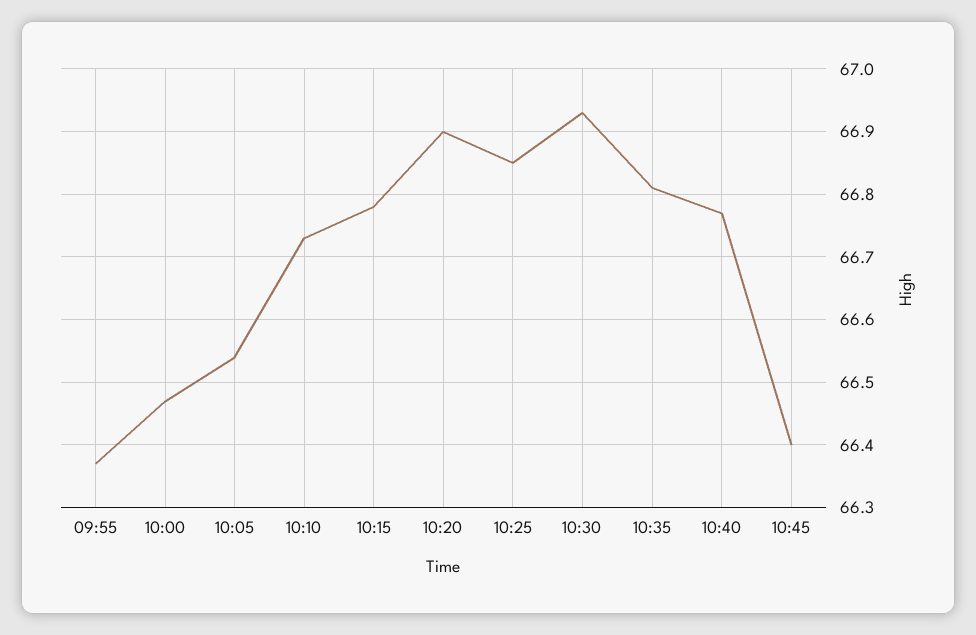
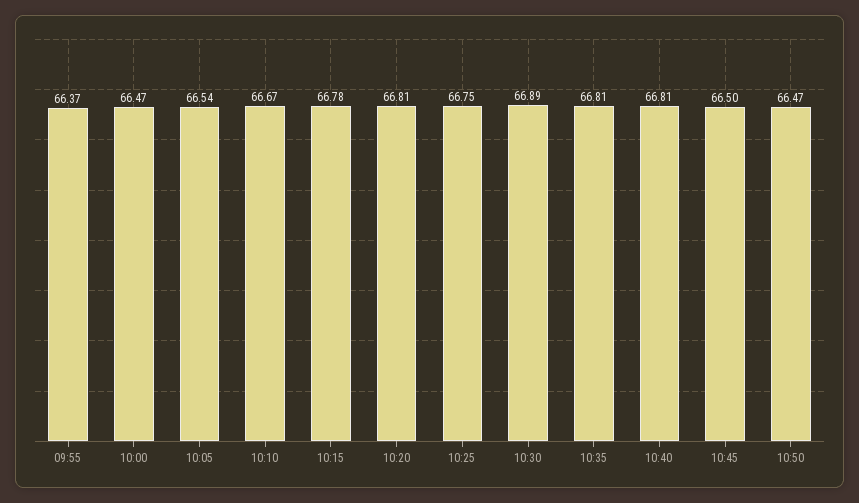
10:10: 66.73 -> 66.67
10:20: 66.9 -> 66.81
10:25: 66.85 -> 66.75
10:30: 66.93 -> 66.89
10:40: 66.77 -> 66.81
10:45: 66.4 -> 66.5
10:50: none -> 66.47

